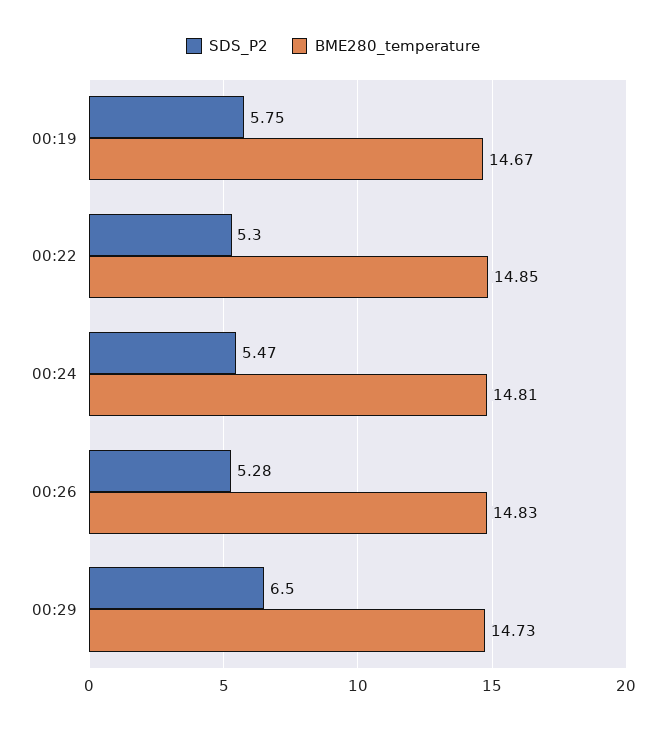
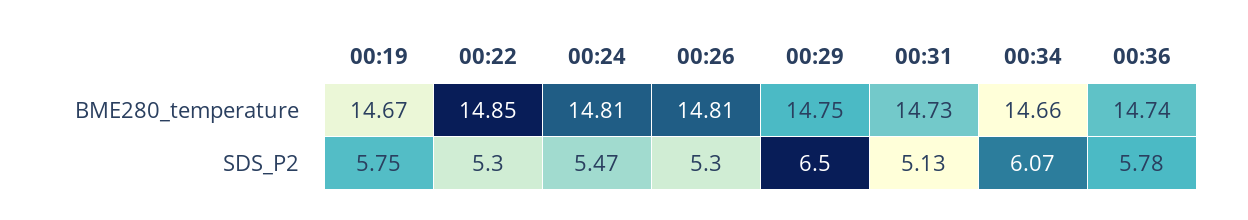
SDS_P2, 00:26: 5.28 -> 5.3
BME280_temperature, 00:26: 14.83 -> 14.81
BME280_temperature, 00:29: 14.73 -> 14.75
BME280_temperature, 00:31: none -> 14.73
BME280_temperature, 00:34: none -> 14.66
BME280_temperature, 00:36: none -> 14.74
SDS_P2, 00:31: none -> 5.13
SDS_P2, 00:34: none -> 6.07
SDS_P2, 00:36: none -> 5.78

